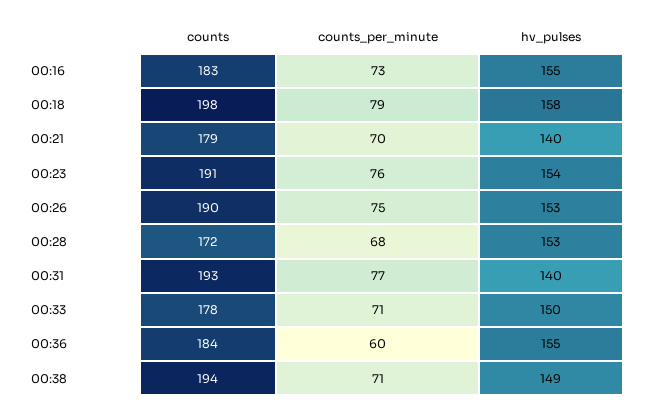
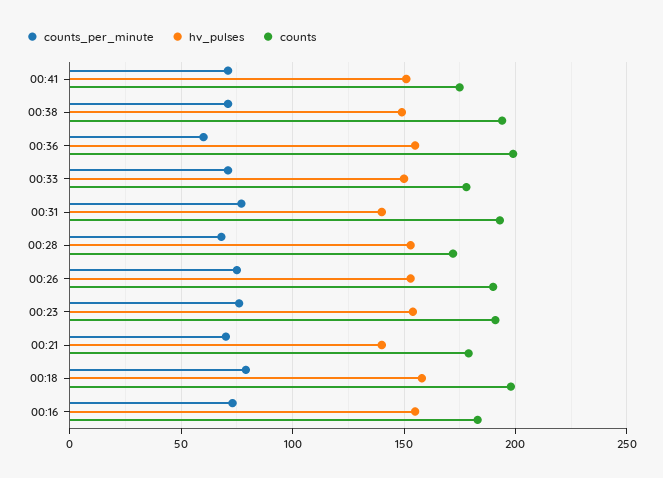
counts, 00:36: 184 -> 200
counts_per_minute, 00:41: none -> 70
hv_pulses, 00:41: none -> 150
counts, 00:41: none -> 175

